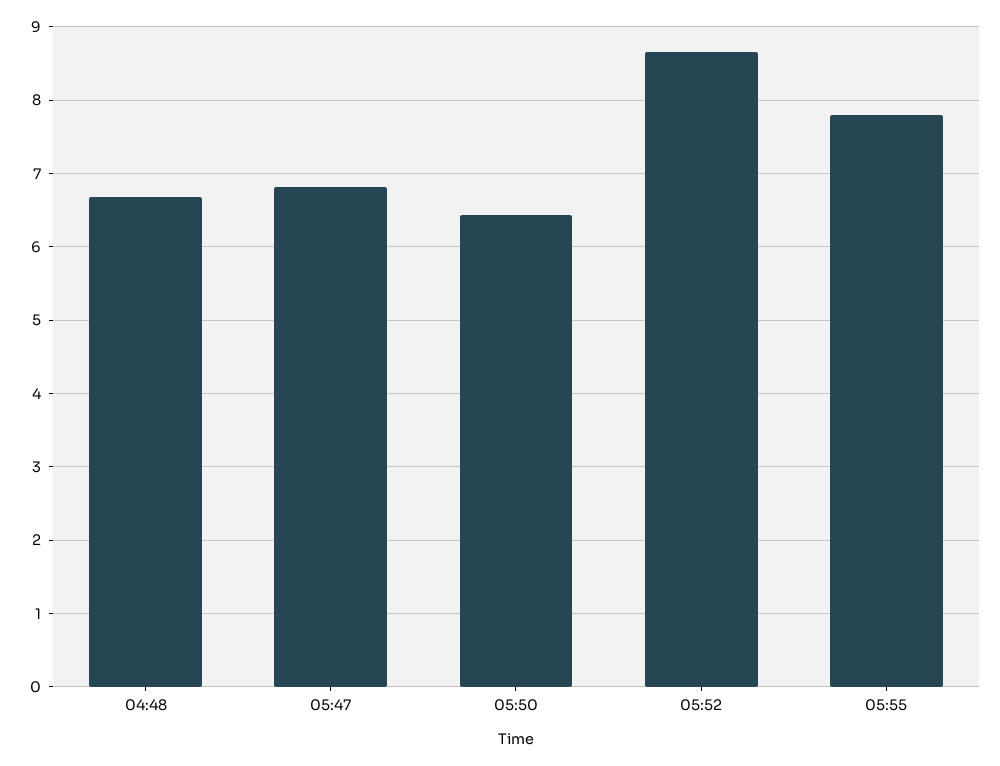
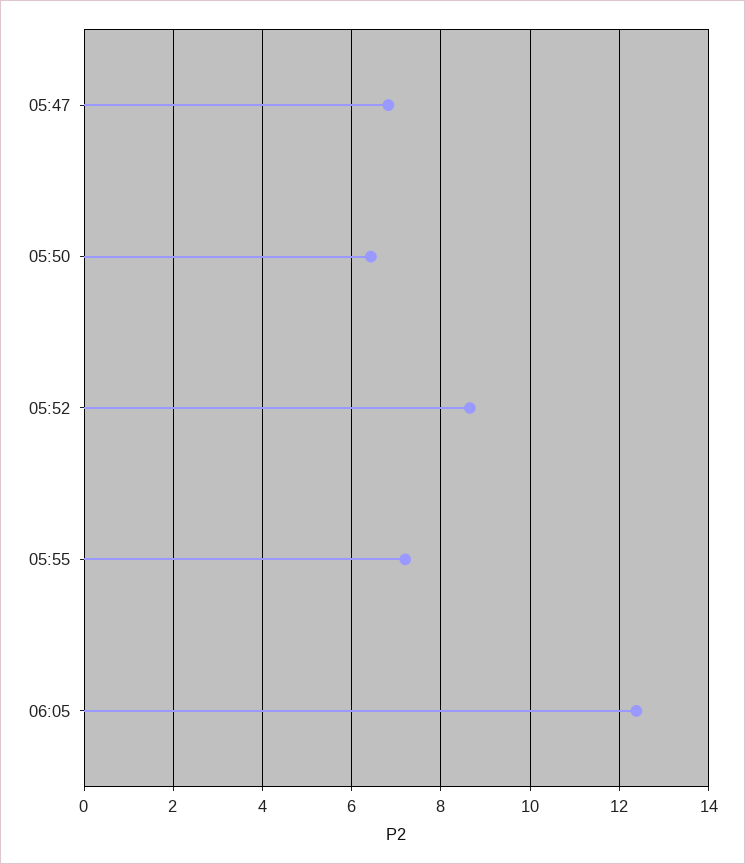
04:48: 6.7 -> none
05:55: 7.8 -> 7.2
06:05: none -> 12.4

